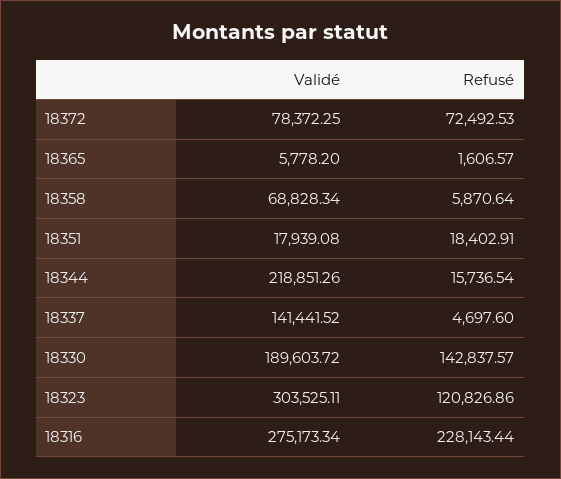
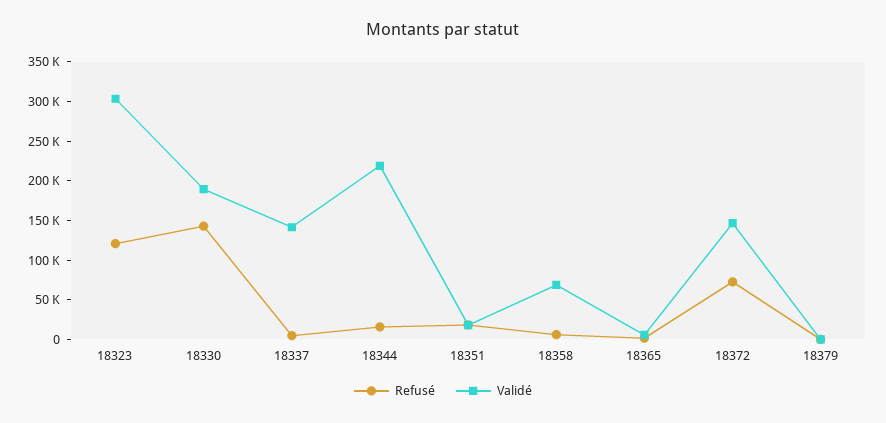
Validé, 18372: 78372.25 -> 150000
Validé, 18316: 275173.34 -> none
Refusé, 18316: 228143.44 -> none
Refusé, 18379: none -> 0
Validé, 18379: none -> 0

